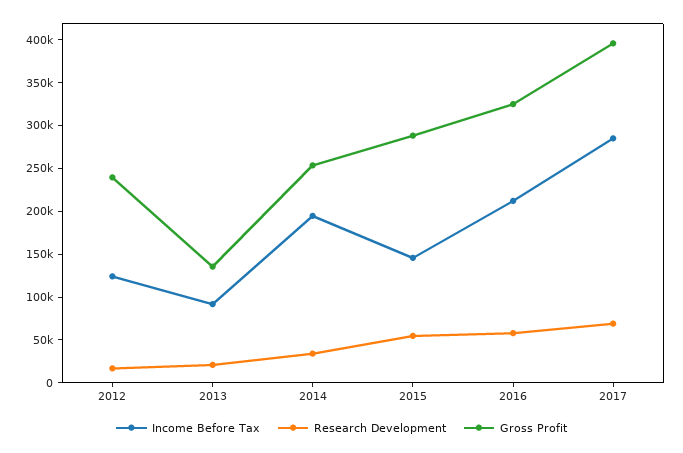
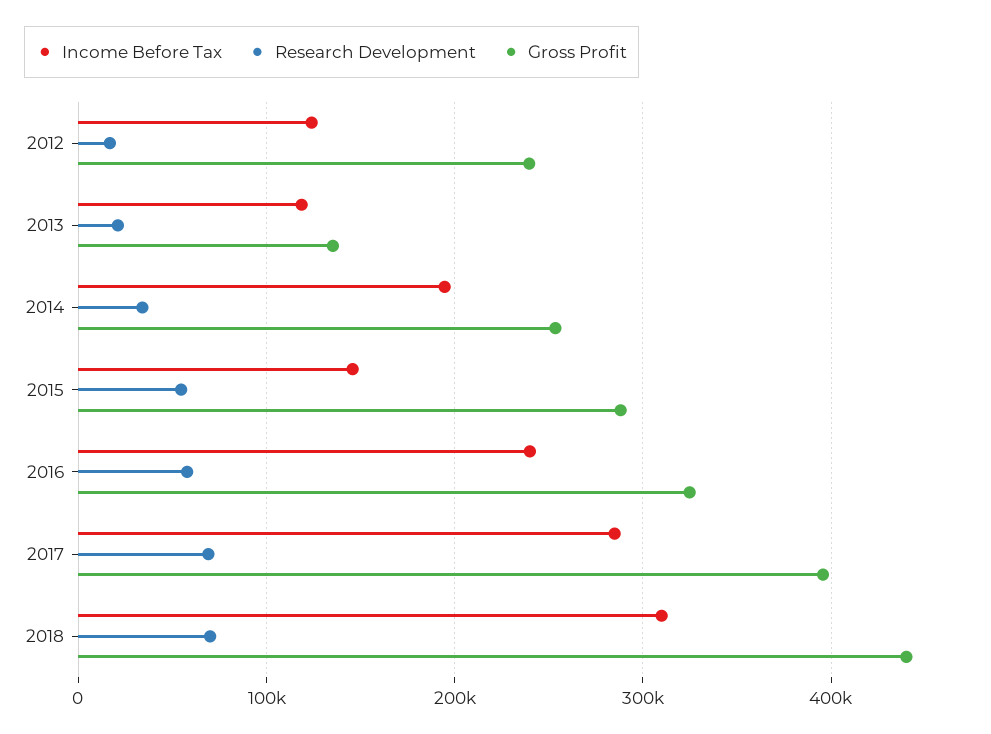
Income Before Tax, 2013: 90000 -> 120000
Income Before Tax, 2016: 210000 -> 240000
Income Before Tax, 2018: none -> 310000
Research Development, 2018: none -> 70000
Gross Profit, 2018: none -> 440000

